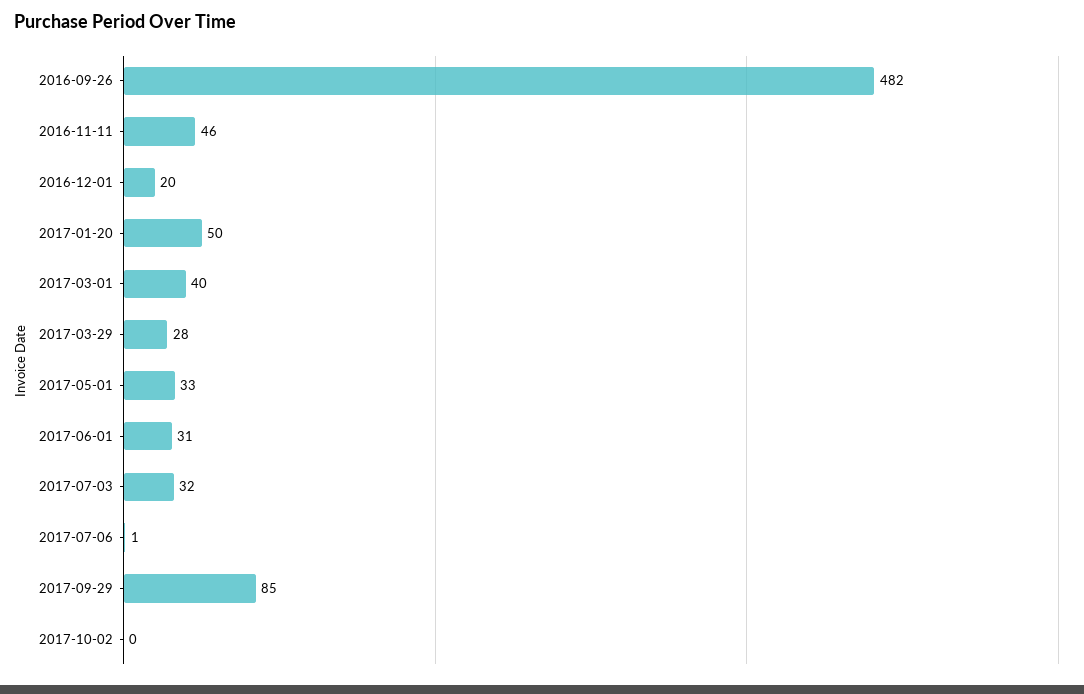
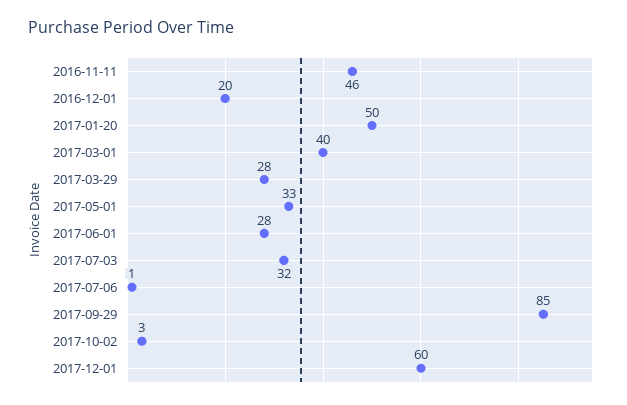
2016-09-26: 482 -> none
2017-06-01: 31 -> 28
2017-10-02: 0 -> 3
2017-12-01: none -> 60

